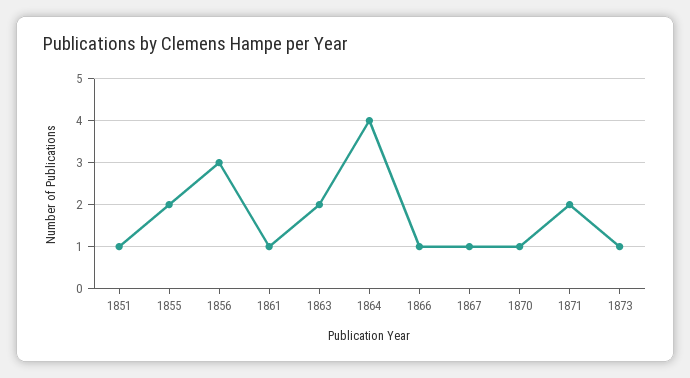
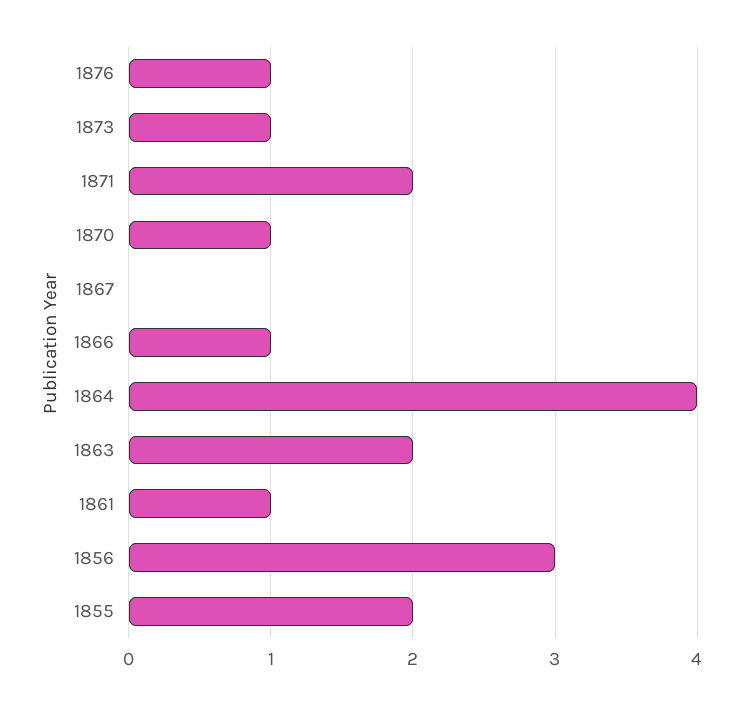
1851: 1 -> none
1867: 1 -> 0
1876: none -> 1

